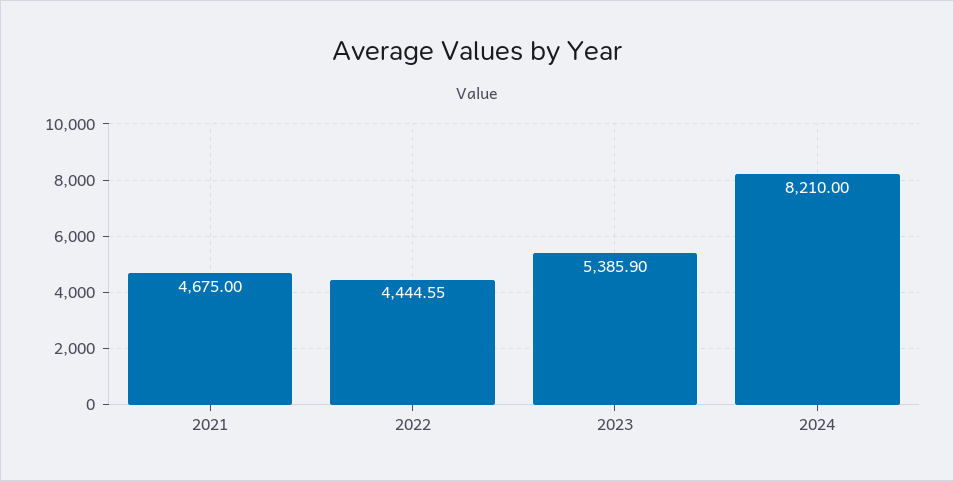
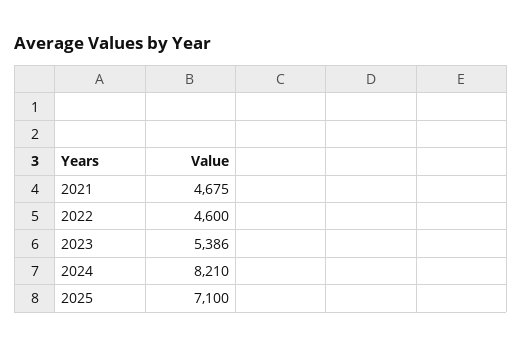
2022: 4444.55 -> 4600
2025: none -> 7100

